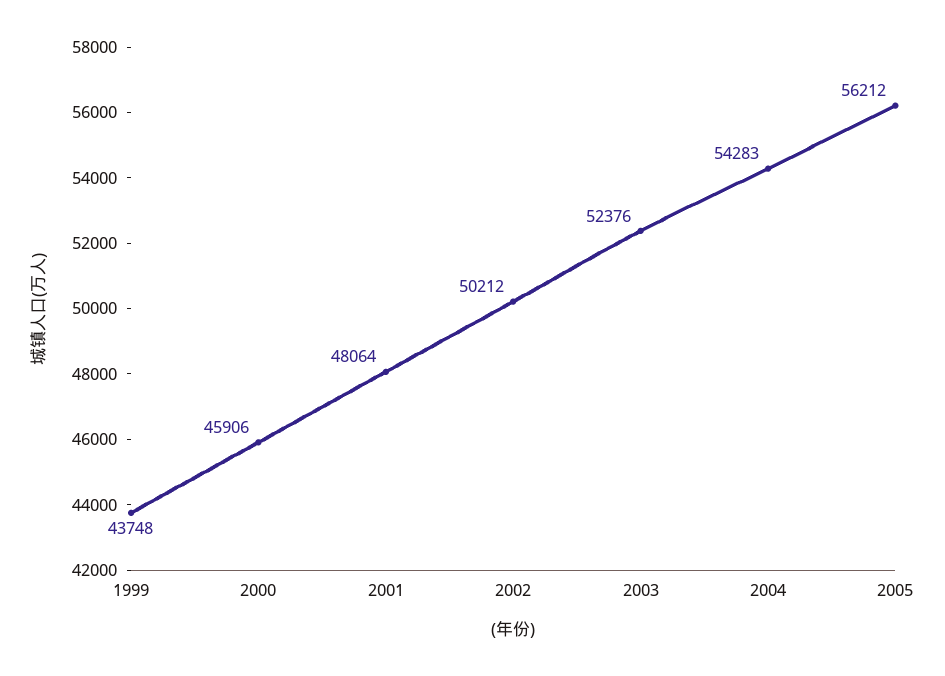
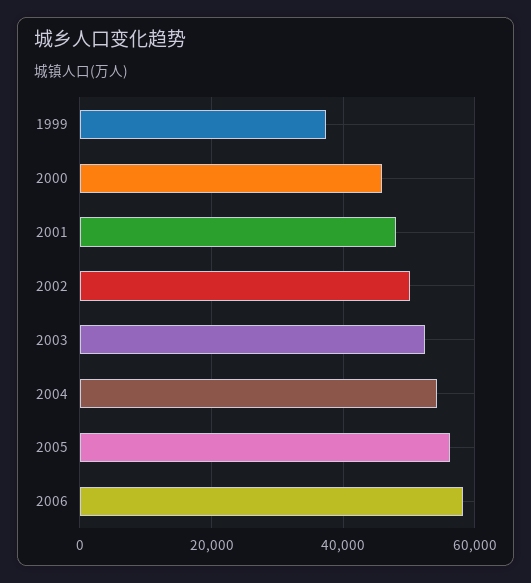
1999: 43748 -> 38000
2006: none -> 58000

